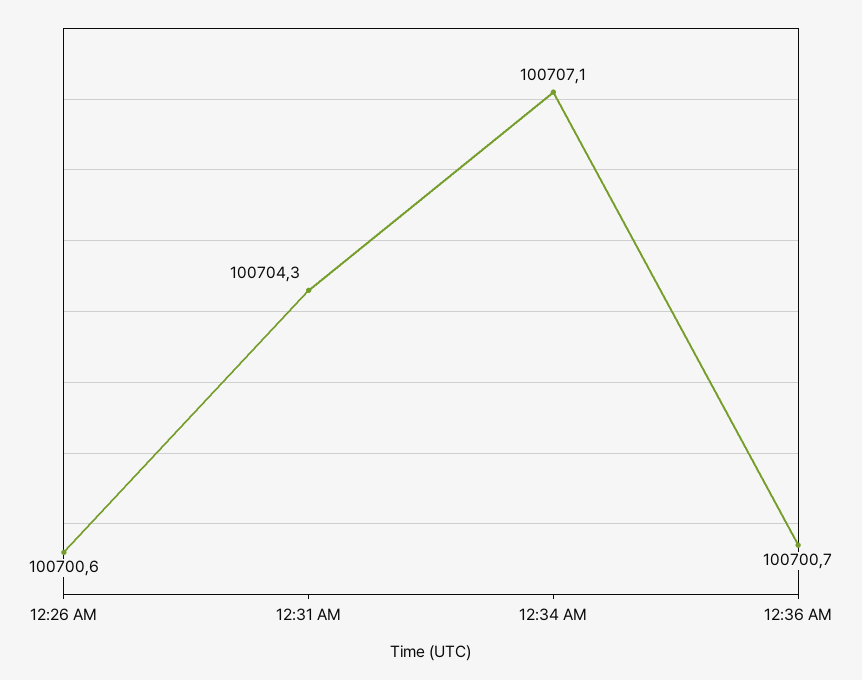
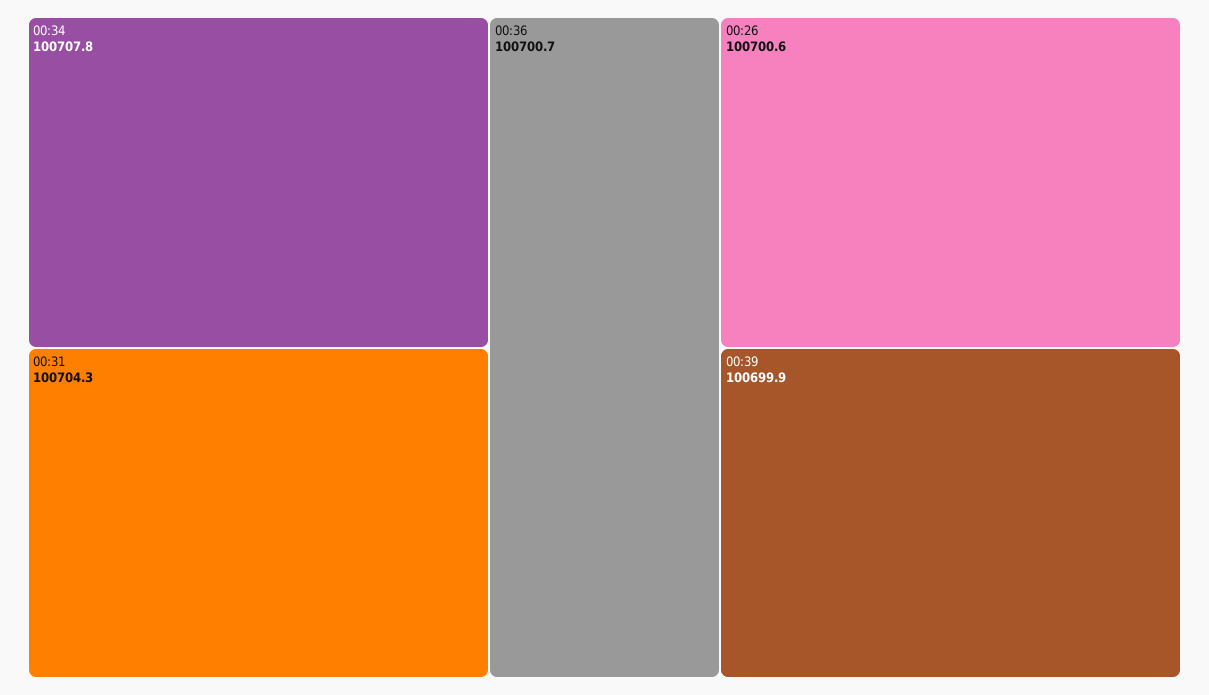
12:34 AM: 100707.1 -> 100707.8
00:39: none -> 100699.9

